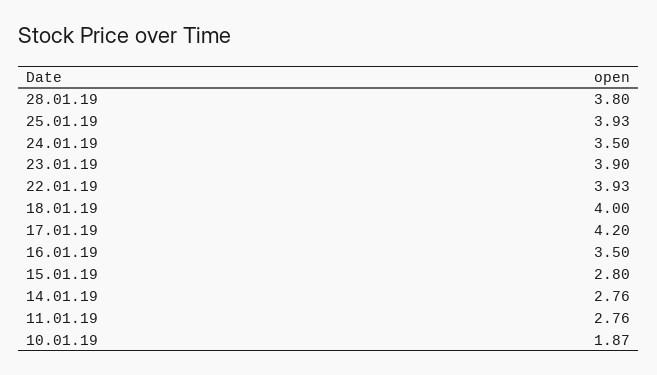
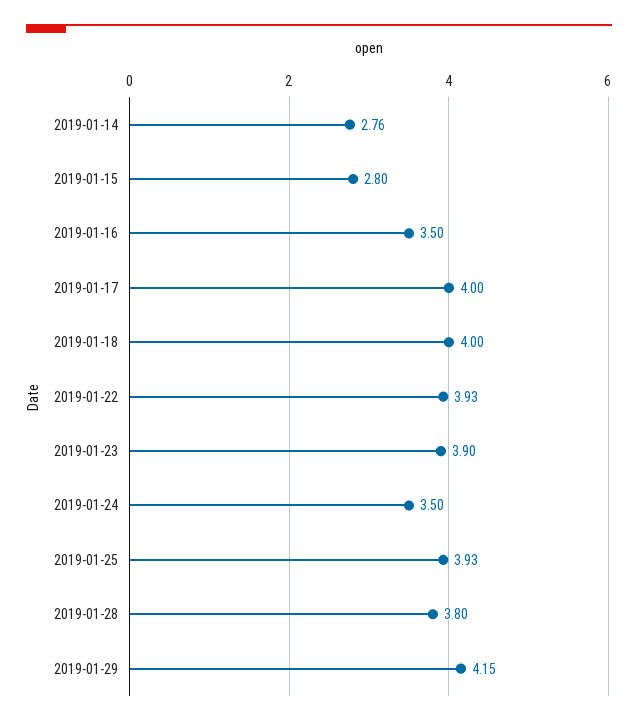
17.01.19: 4.2 -> 4
11.01.19: 2.76 -> none
10.01.19: 1.87 -> none
2019-01-29: none -> 4.15

